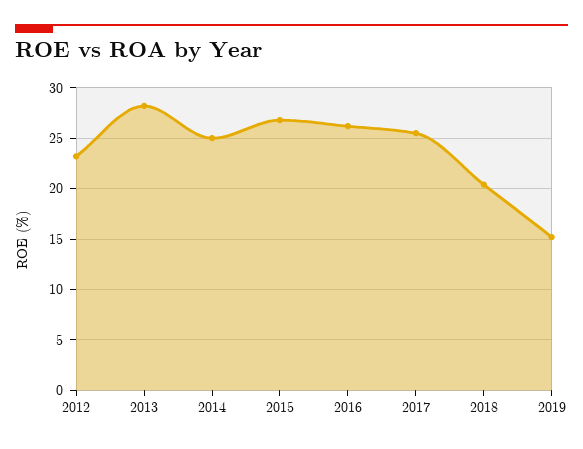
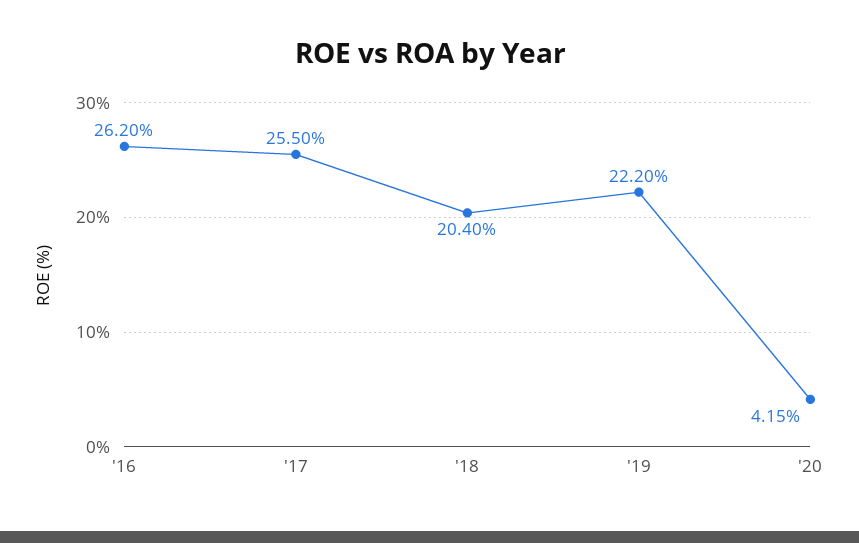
2012: 23 -> none
2013: 28 -> none
2014: 25 -> none
2015: 27 -> none
2019: 15 -> 22.2
'20: none -> 4.15

